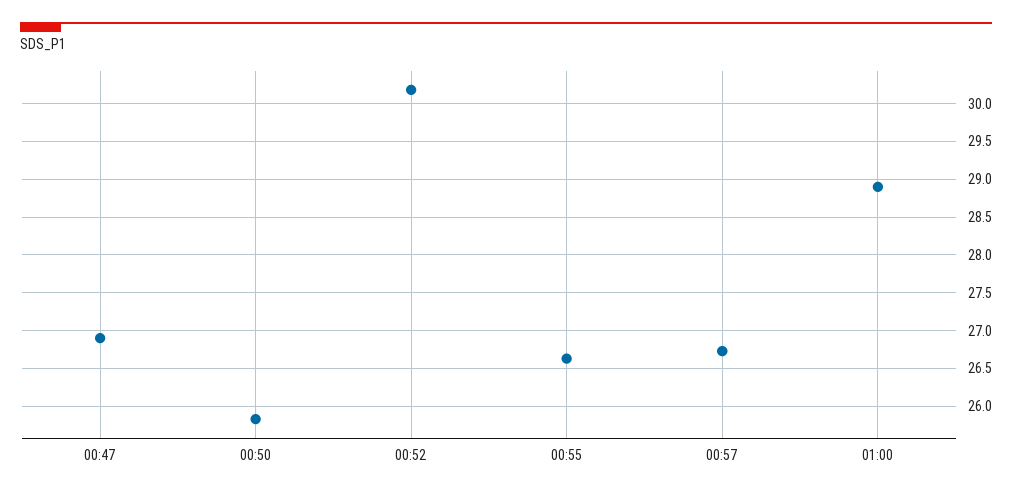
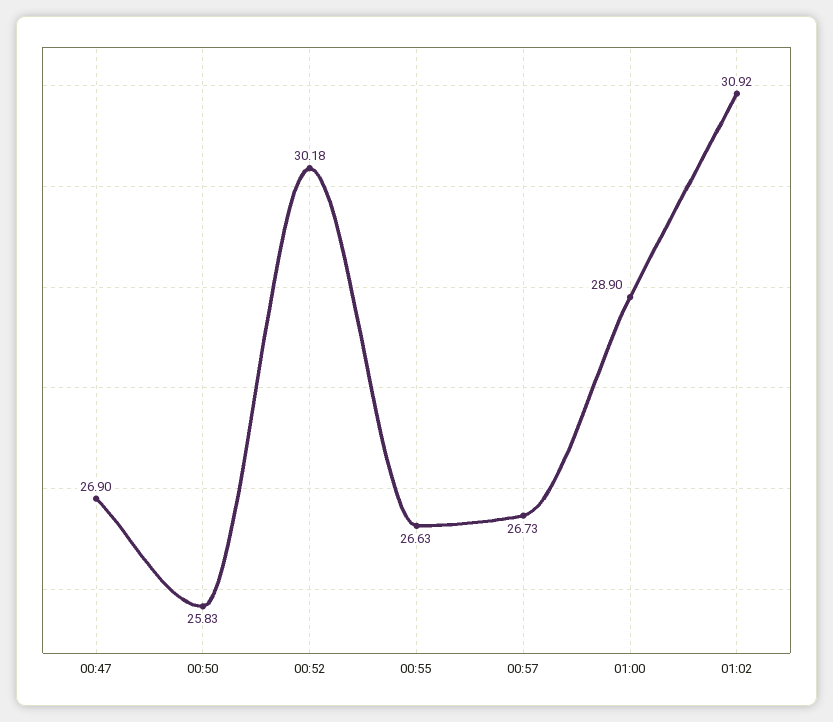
01:02: none -> 30.92

